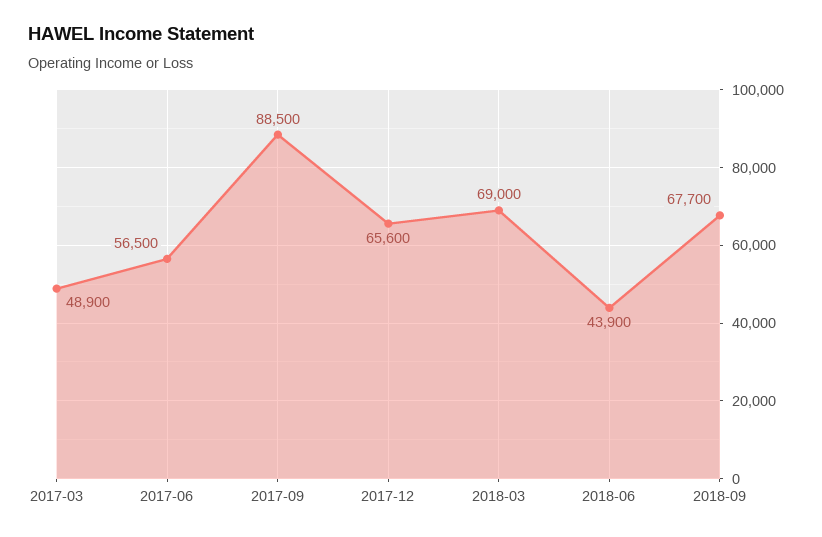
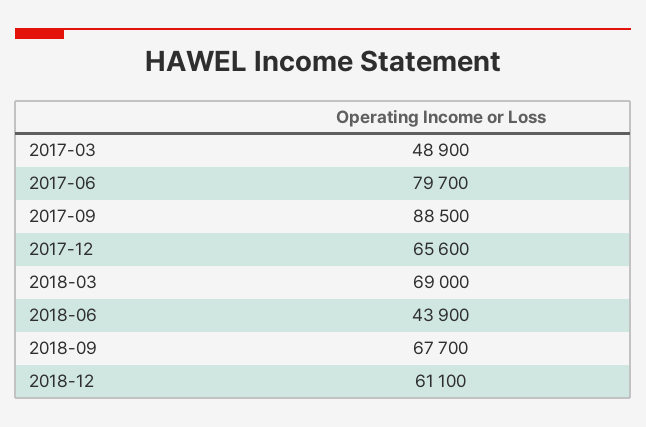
2017-06: 56500 -> 79700
2018-12: none -> 61100

